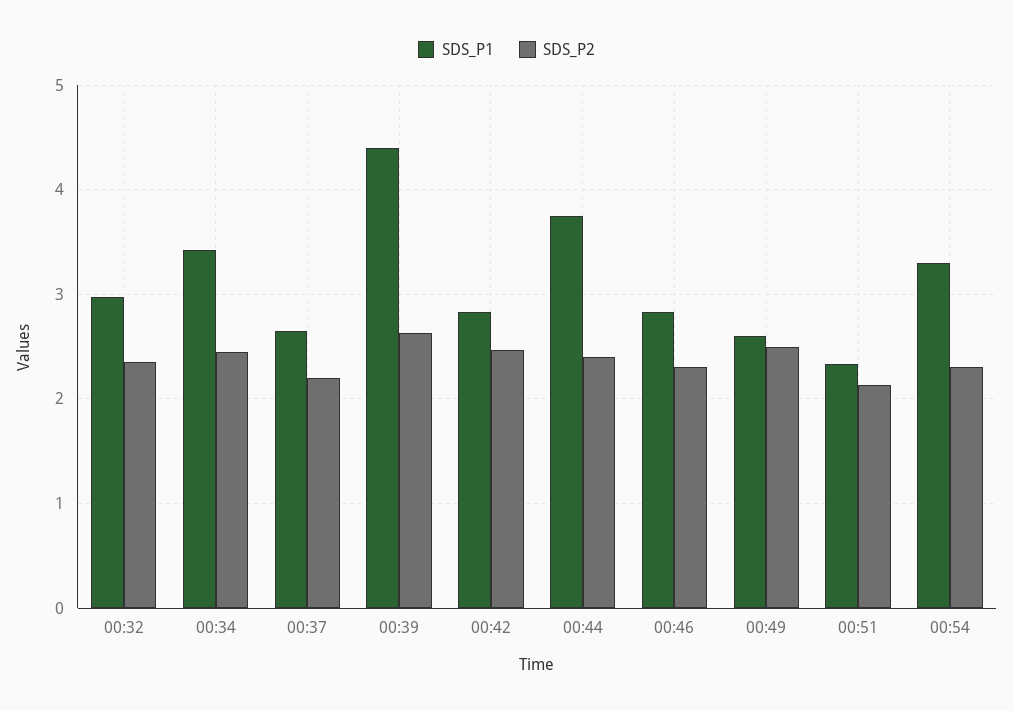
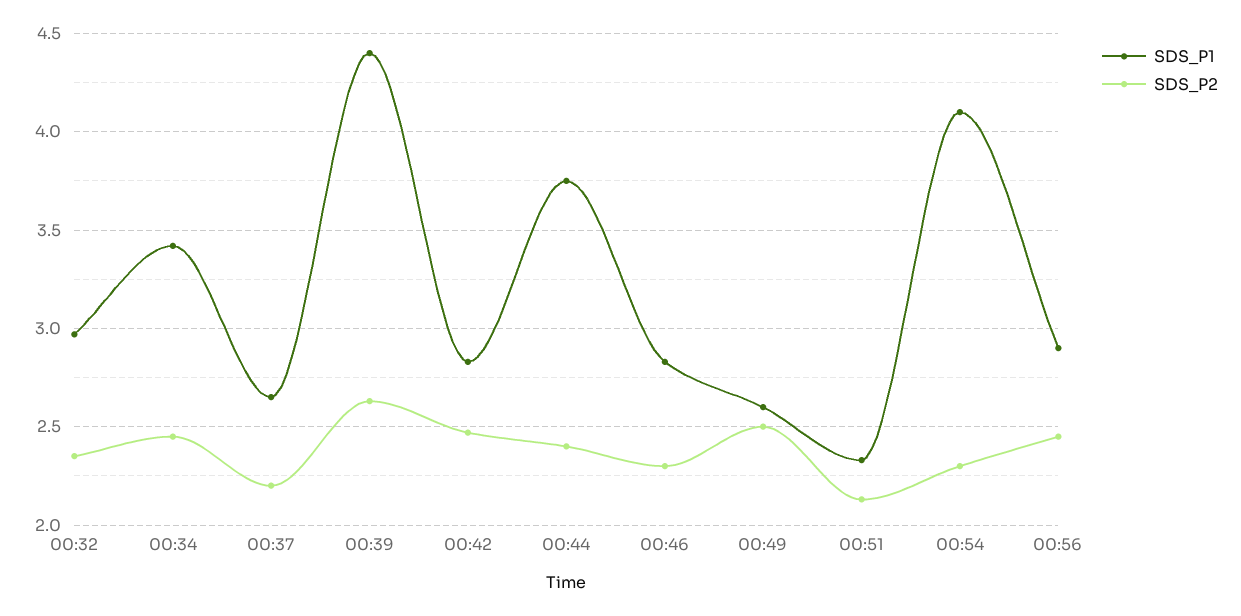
SDS_P1, 00:54: 3.3 -> 4.1
SDS_P1, 00:56: none -> 2.9
SDS_P2, 00:56: none -> 2.45

